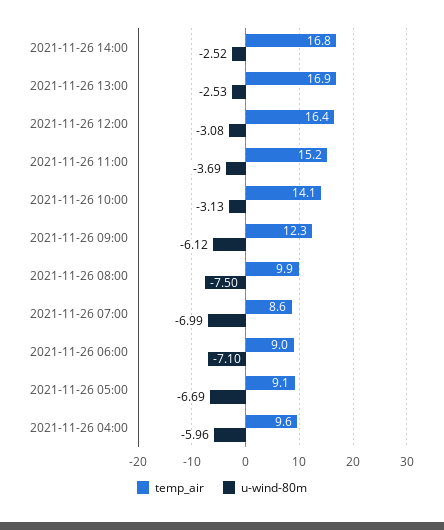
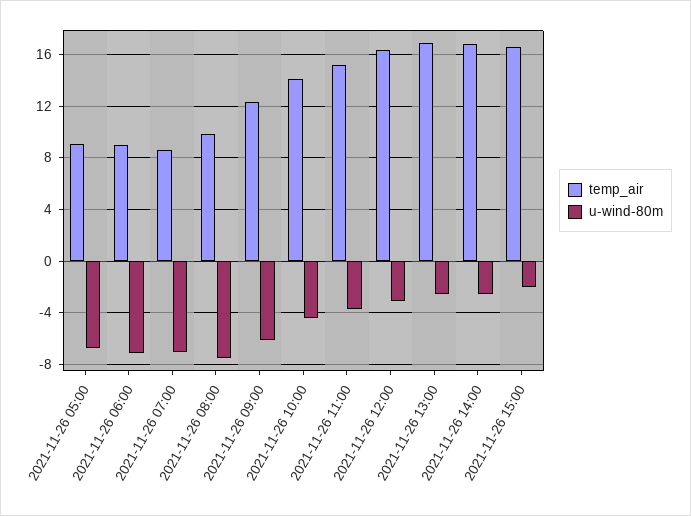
u-wind-80m, 2021-11-26 10:00: -3.13 -> -4.5
temp_air, 2021-11-26 04:00: 9.6 -> none
u-wind-80m, 2021-11-26 04:00: -5.96 -> none
temp_air, 2021-11-26 15:00: none -> 16.5
u-wind-80m, 2021-11-26 15:00: none -> -2

